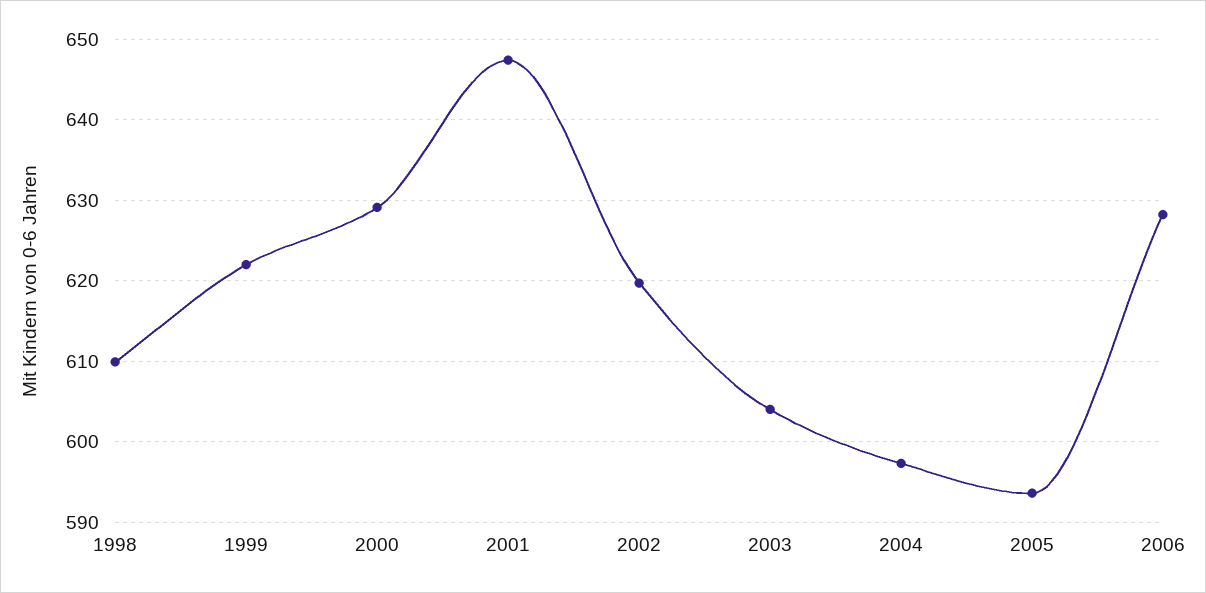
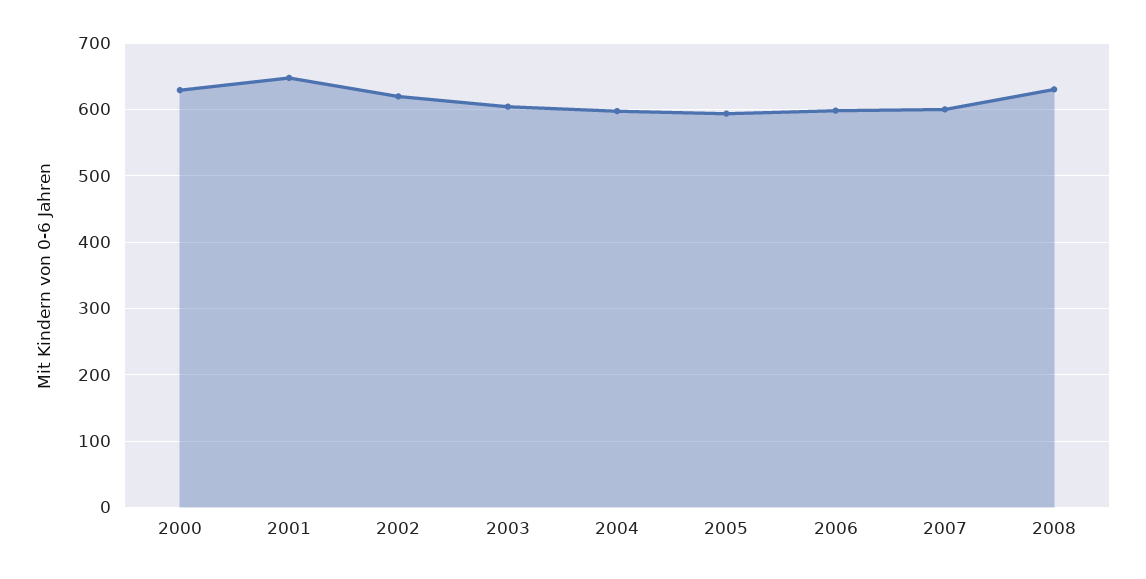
1998: 610 -> none
1999: 622 -> none
2006: 628 -> 600
2007: none -> 600
2008: none -> 630

